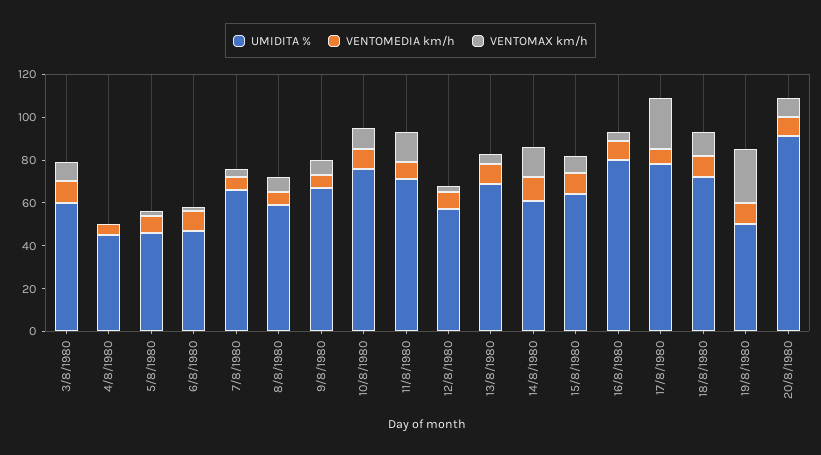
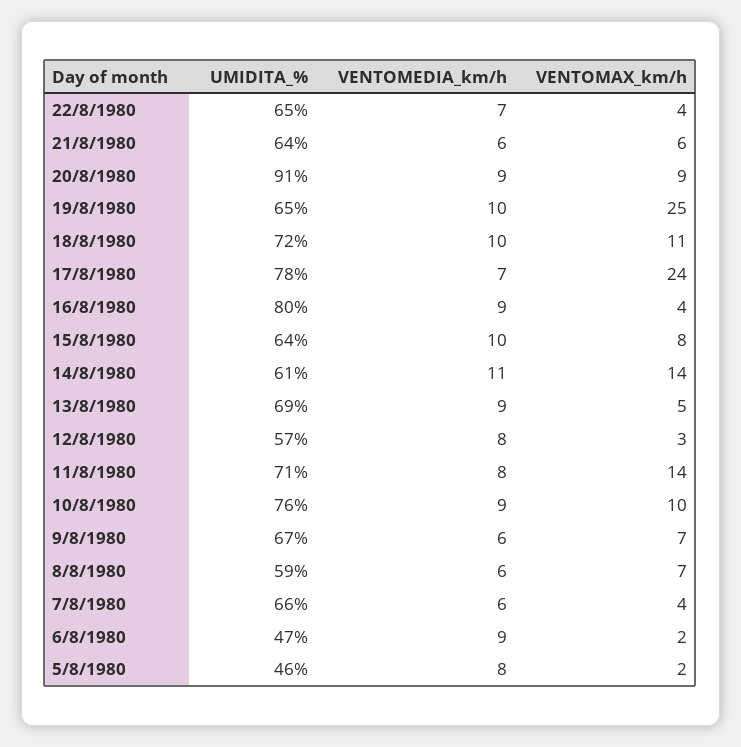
UMIDITA %, 3/8/1980: 60 -> none
VENTOMEDIA km/h, 3/8/1980: 10 -> none
VENTOMAX km/h, 3/8/1980: 10 -> none
UMIDITA %, 4/8/1980: 45 -> none
VENTOMEDIA km/h, 4/8/1980: 5 -> none
VENTOMAX km/h, 4/8/1980: 0 -> none
UMIDITA %, 19/8/1980: 50 -> 65
UMIDITA %, 22/8/1980: none -> 65
VENTOMEDIA km/h, 22/8/1980: none -> 7
VENTOMAX km/h, 22/8/1980: none -> 4
UMIDITA %, 21/8/1980: none -> 64
VENTOMEDIA km/h, 21/8/1980: none -> 6
VENTOMAX km/h, 21/8/1980: none -> 6

